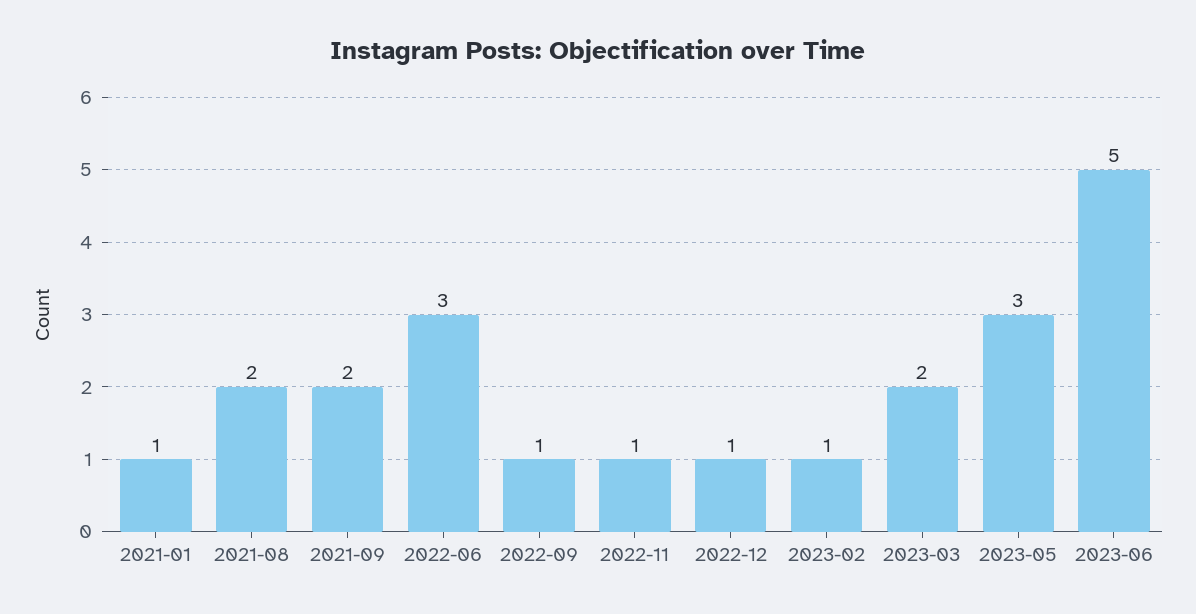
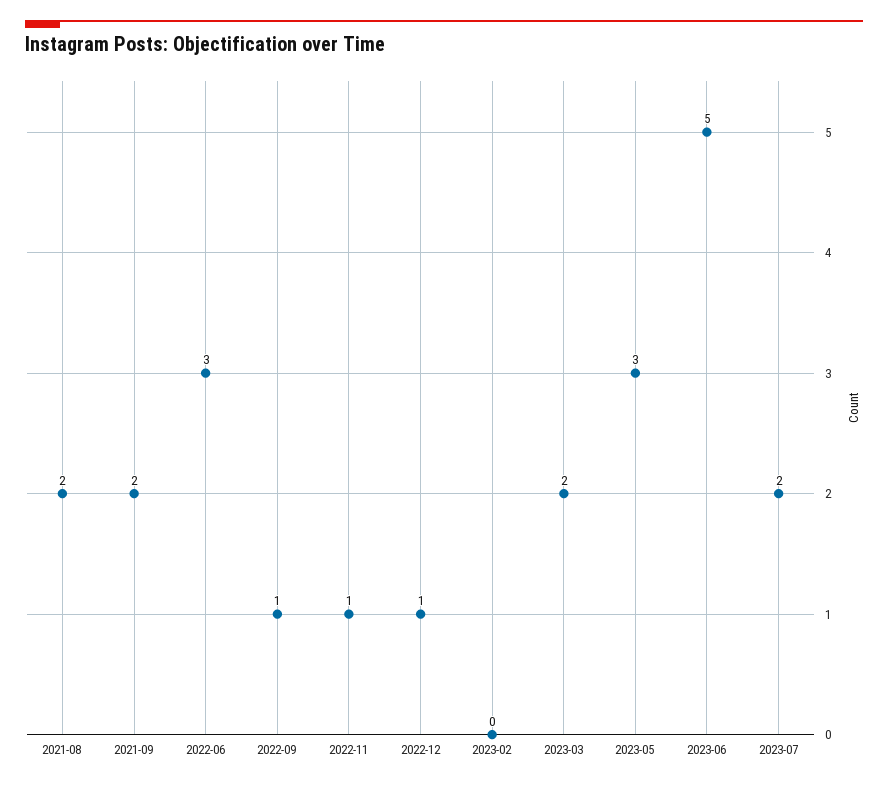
2021-01: 1 -> none
2023-02: 1 -> 0
2023-07: none -> 2

